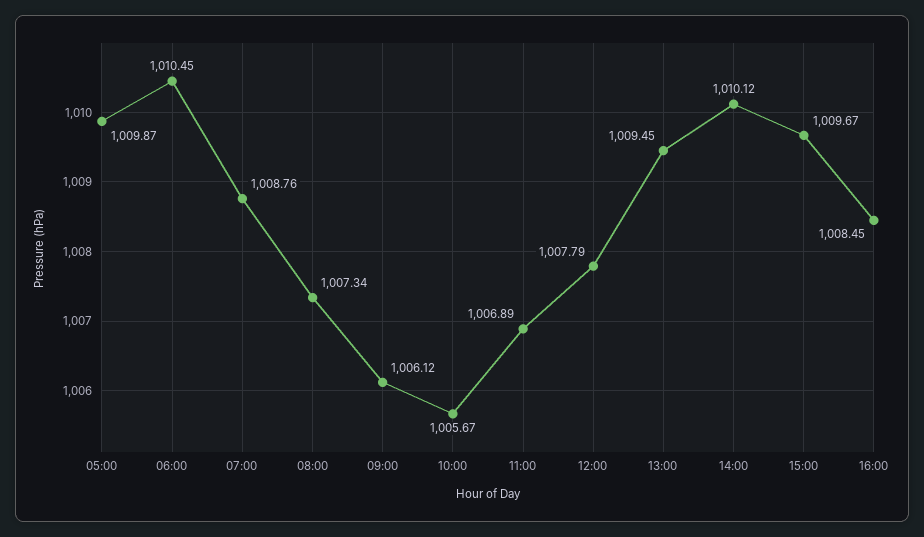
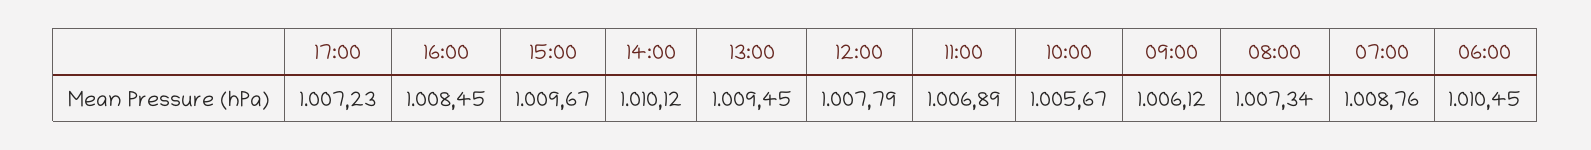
05:00: 1009.87 -> none
17:00: none -> 1007.23

